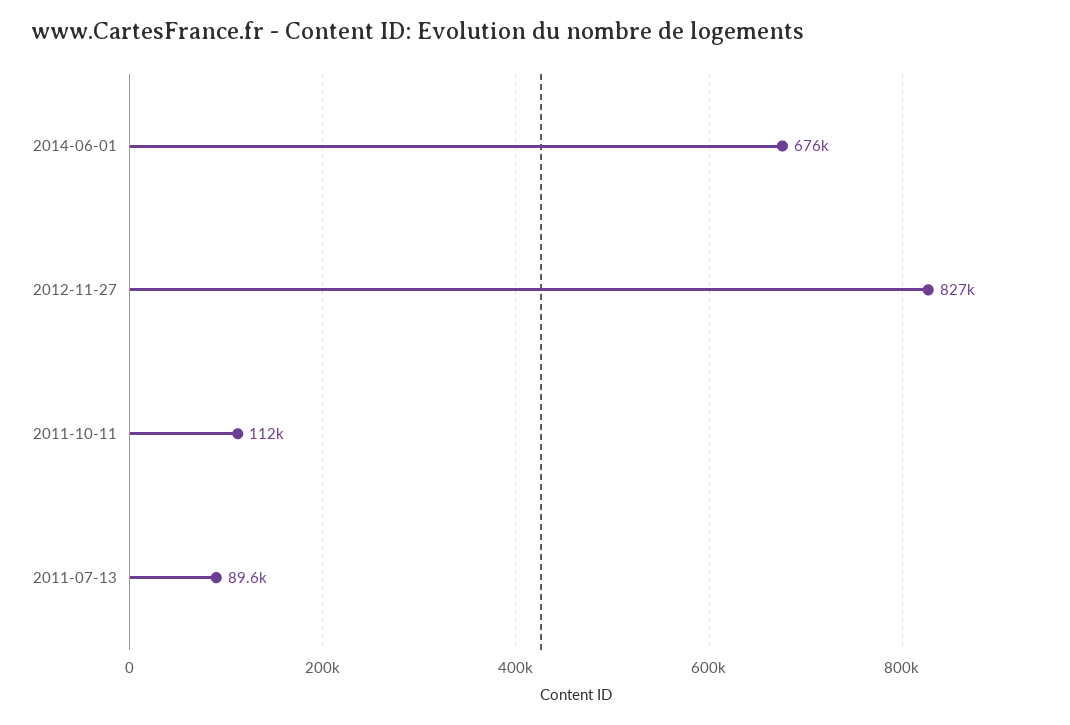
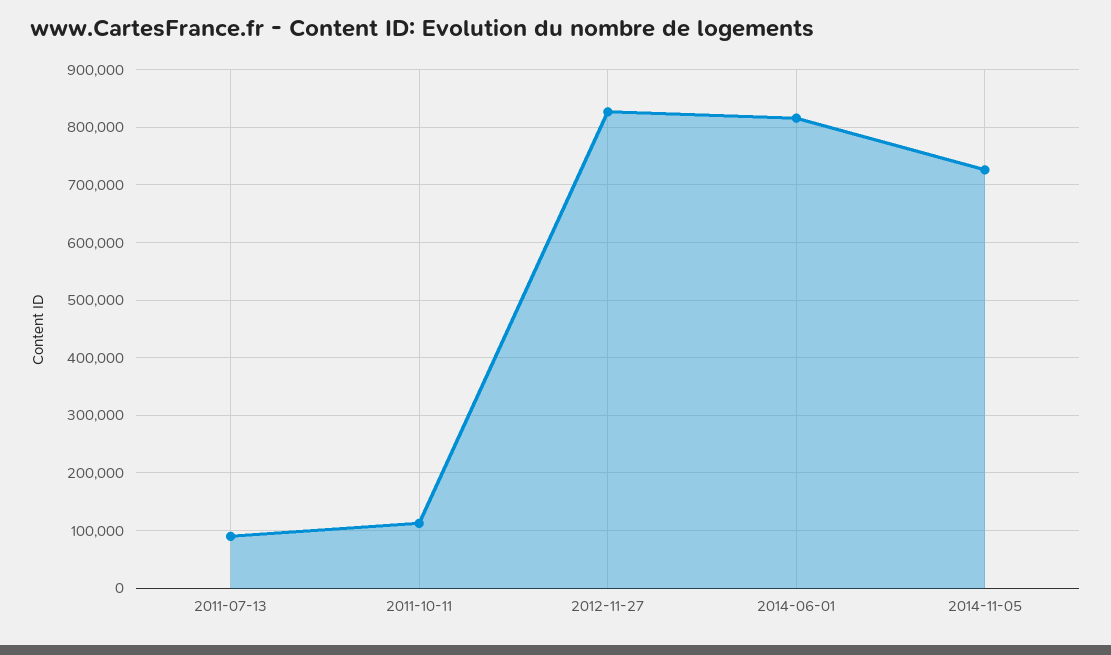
2014-06-01: 676000 -> 820000
2014-11-05: none -> 720000

